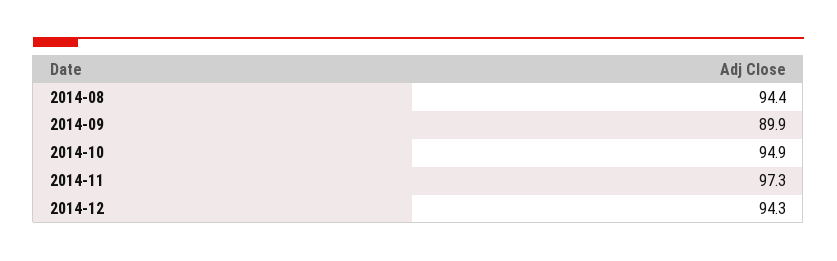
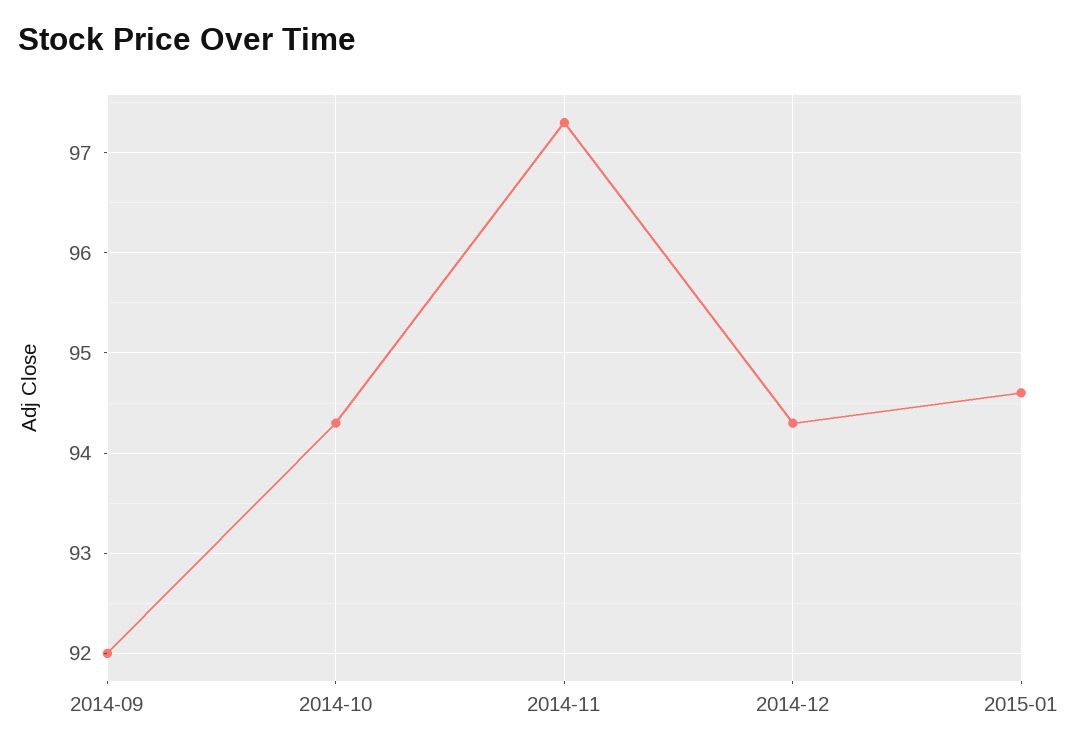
2014-08: 94.4 -> none
2014-09: 89.9 -> 92
2014-10: 94.9 -> 94.3
2015-01: none -> 94.6

